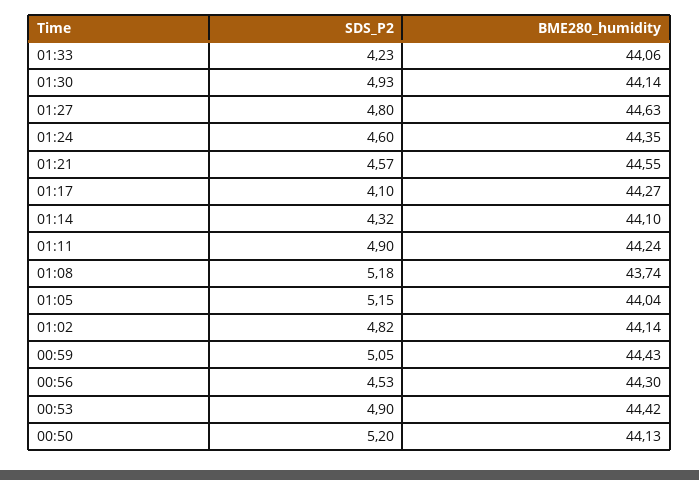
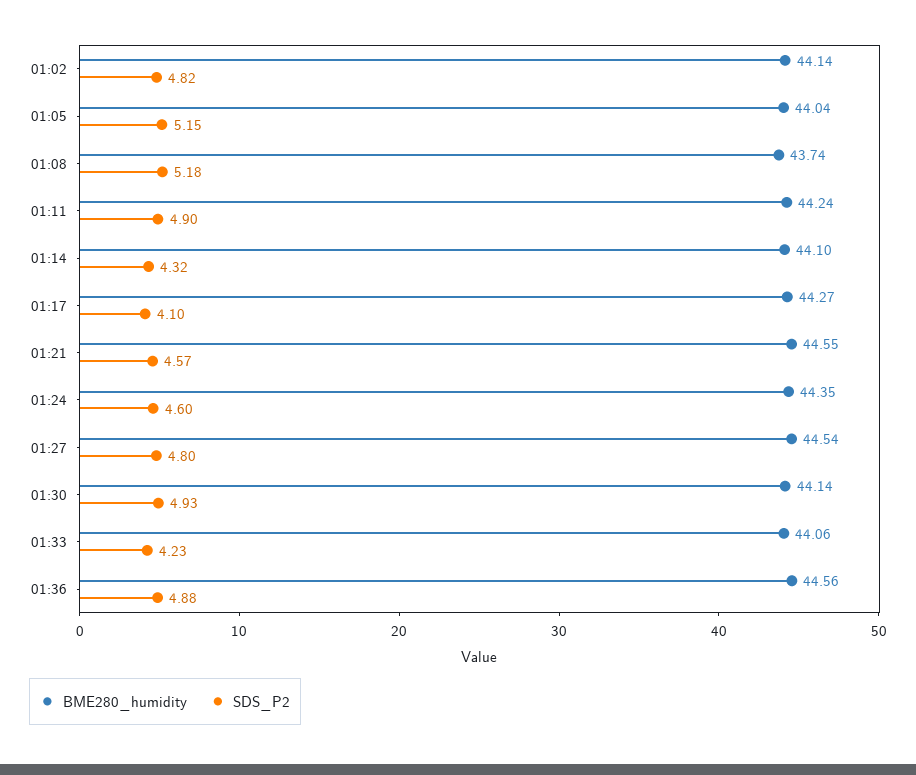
BME280_humidity, 01:27: 44.63 -> 44.54
SDS_P2, 00:59: 5.05 -> none
BME280_humidity, 00:59: 44.43 -> none
SDS_P2, 00:56: 4.53 -> none
BME280_humidity, 00:56: 44.3 -> none
SDS_P2, 00:53: 4.9 -> none
BME280_humidity, 00:53: 44.42 -> none
SDS_P2, 00:50: 5.2 -> none
BME280_humidity, 00:50: 44.13 -> none
BME280_humidity, 01:36: none -> 44.56
SDS_P2, 01:36: none -> 4.88

